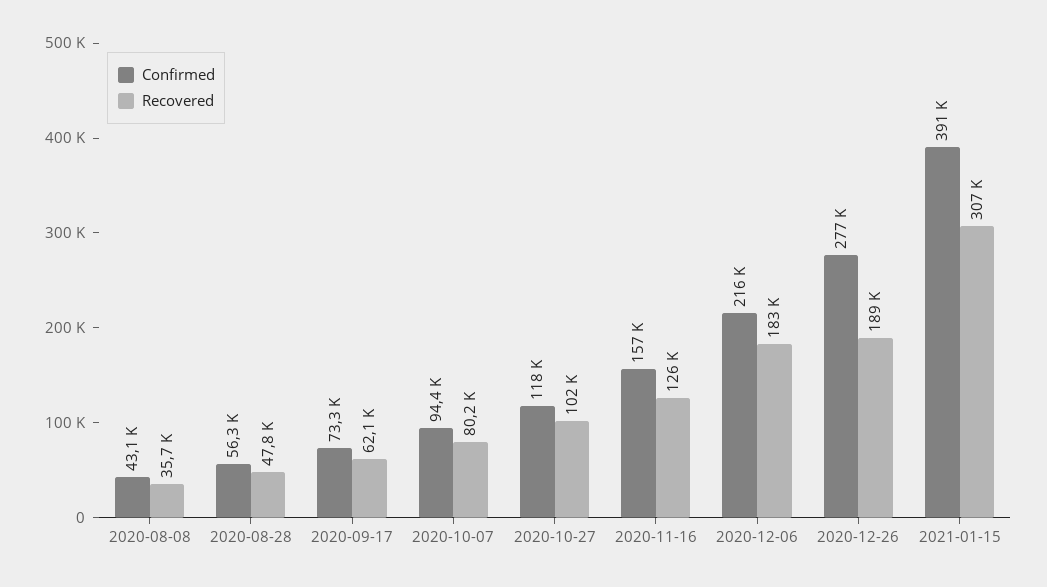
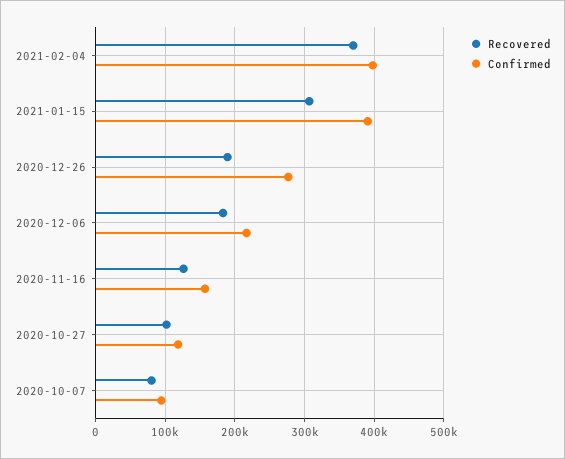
Confirmed, 2020-08-08: 43100 -> none
Recovered, 2020-08-08: 35700 -> none
Confirmed, 2020-08-28: 56300 -> none
Recovered, 2020-08-28: 47800 -> none
Confirmed, 2020-09-17: 73300 -> none
Recovered, 2020-09-17: 62100 -> none
Recovered, 2021-02-04: none -> 370000
Confirmed, 2021-02-04: none -> 400000

